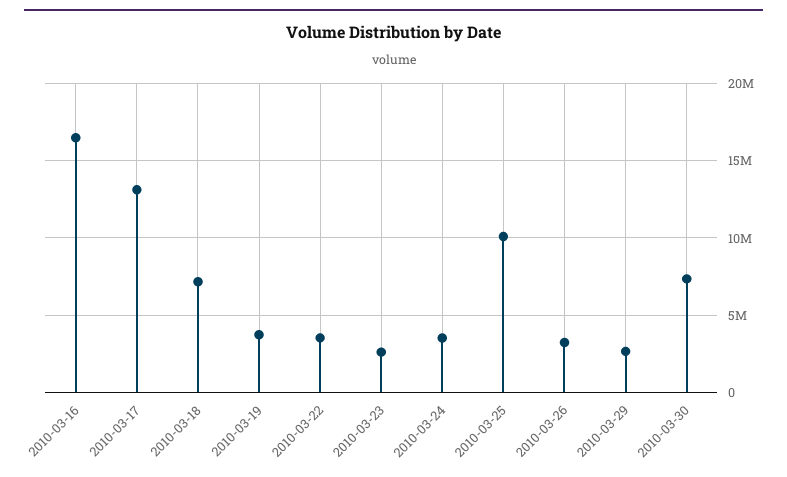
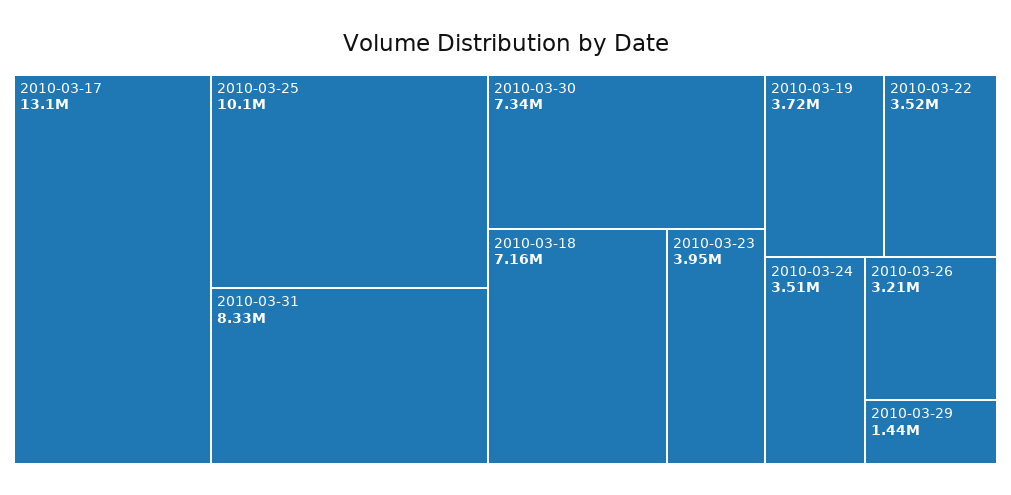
2010-03-16: 16500000 -> none
2010-03-23: 2500000 -> 3950000
2010-03-29: 2500000 -> 1440000
2010-03-31: none -> 8330000

